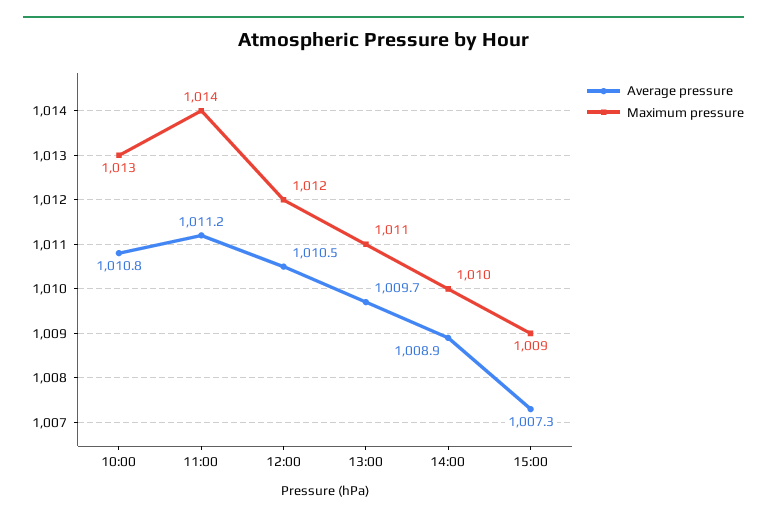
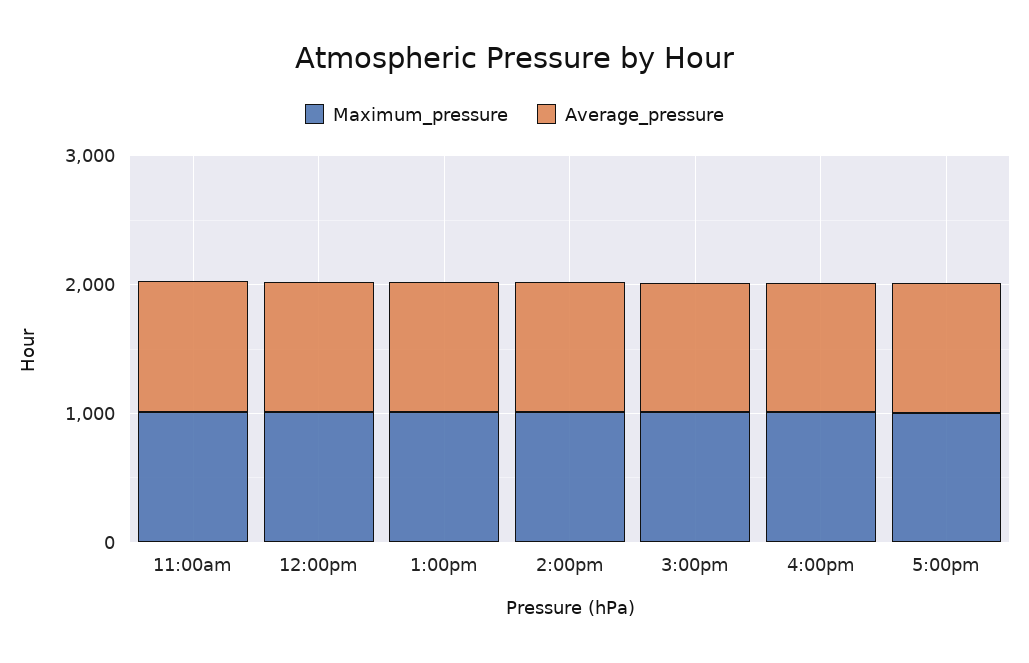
Average pressure, 10:00: 1010.8 -> none
Maximum pressure, 10:00: 1013 -> none
Maximum pressure, 4:00pm: none -> 1000
Average pressure, 4:00pm: none -> 1000
Maximum pressure, 5:00pm: none -> 1000
Average pressure, 5:00pm: none -> 1000

